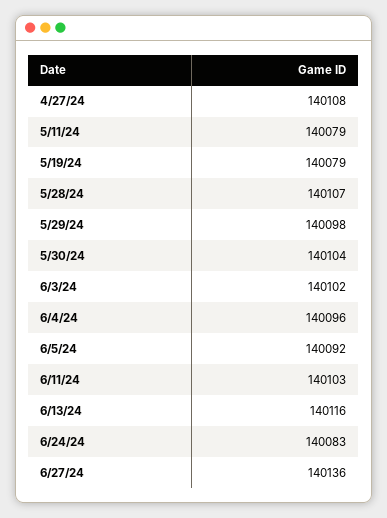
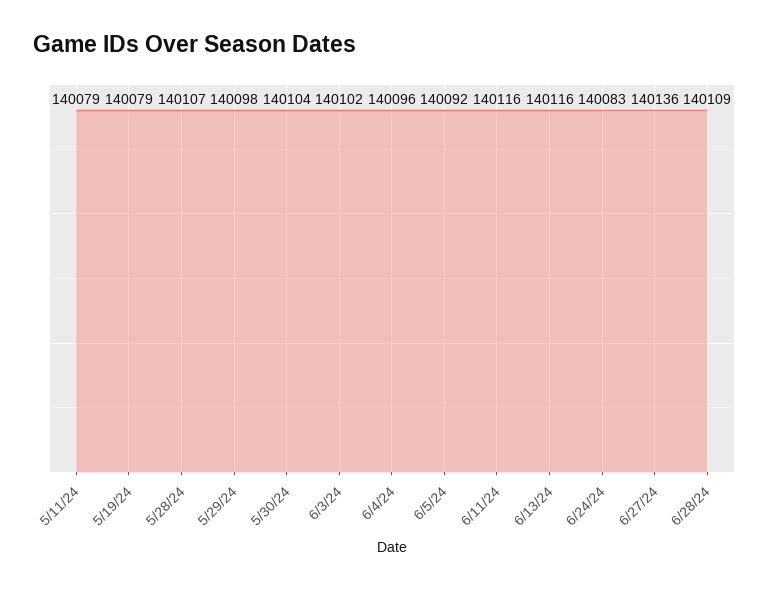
4/27/24: 140108 -> none
6/11/24: 140103 -> 140116
6/28/24: none -> 140109

